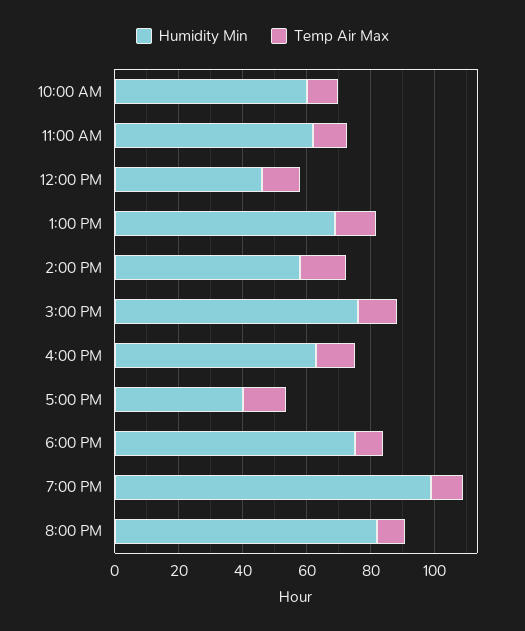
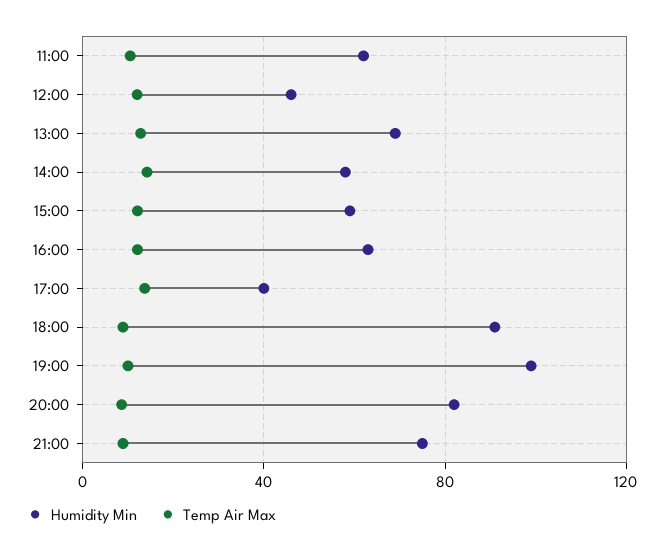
Humidity Min, 10:00 AM: 60 -> none
Temp Air Max, 10:00 AM: 10 -> none
Humidity Min, 3:00 PM: 75 -> 60
Humidity Min, 6:00 PM: 75 -> 90
Humidity Min, 21:00: none -> 75
Temp Air Max, 21:00: none -> 10

